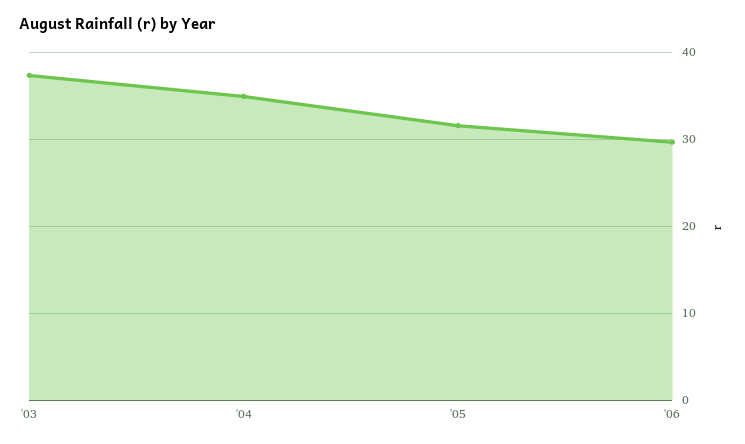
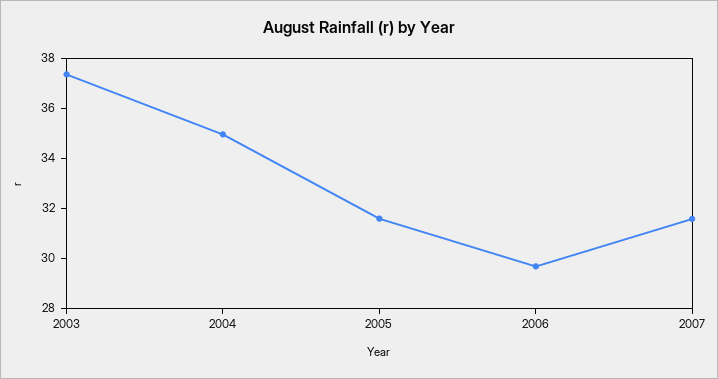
2007: none -> 31.5

